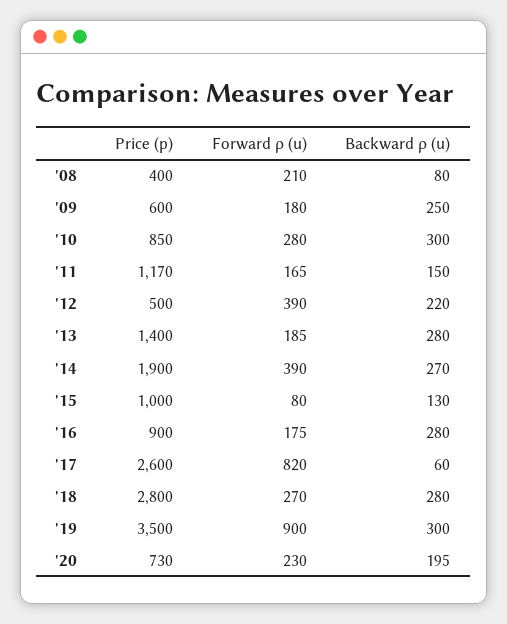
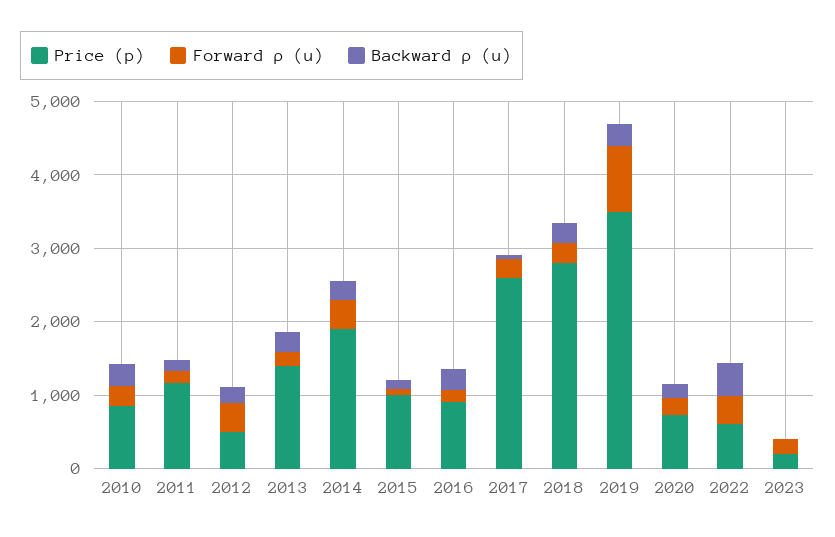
Price (p), '08: 400 -> none
Forward ρ (u), '08: 210 -> none
Backward ρ (u), '08: 80 -> none
Price (p), '09: 600 -> none
Forward ρ (u), '09: 180 -> none
Backward ρ (u), '09: 250 -> none
Forward ρ (u), '17: 820 -> 200
Price (p), 2022: none -> 600
Forward ρ (u), 2022: none -> 400
Backward ρ (u), 2022: none -> 400
Price (p), 2023: none -> 200
Forward ρ (u), 2023: none -> 200
Backward ρ (u), 2023: none -> 0

